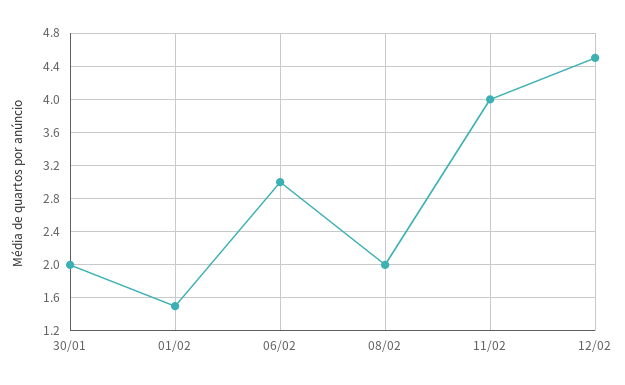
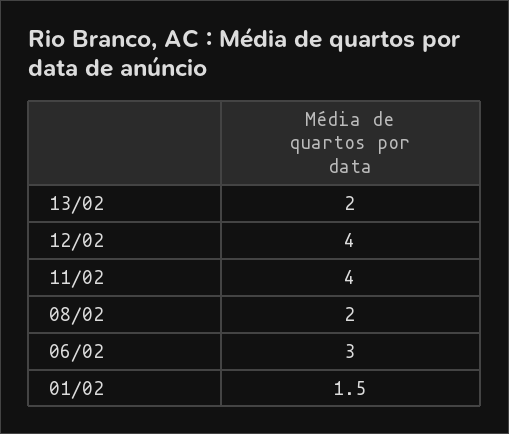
30/01: 2 -> none
12/02: 4.5 -> 4
13/02: none -> 2

